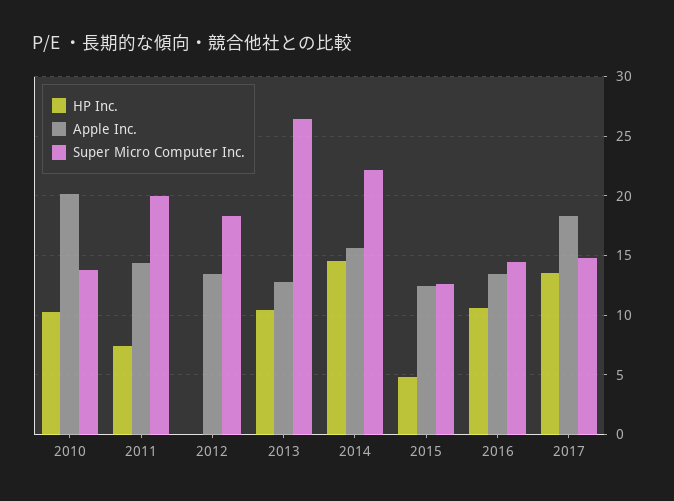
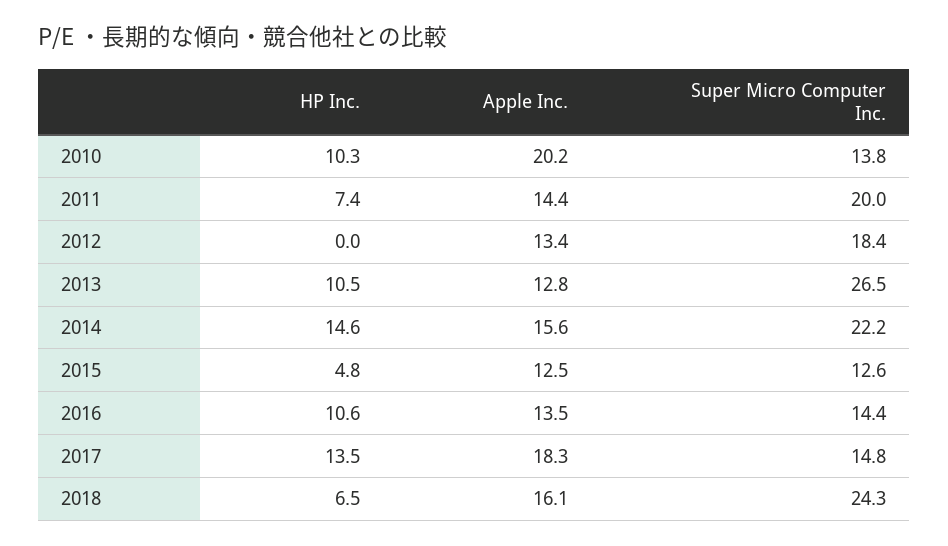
HP Inc., 2018: none -> 6.5
Apple Inc., 2018: none -> 16.1
Super Micro Computer Inc., 2018: none -> 24.3

